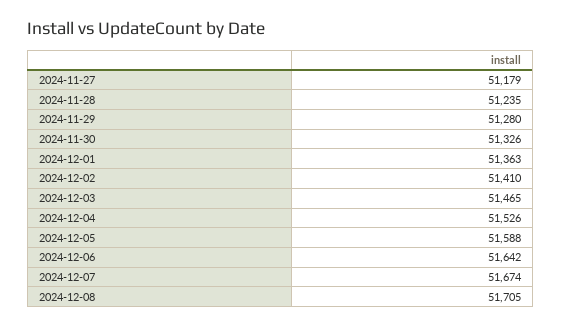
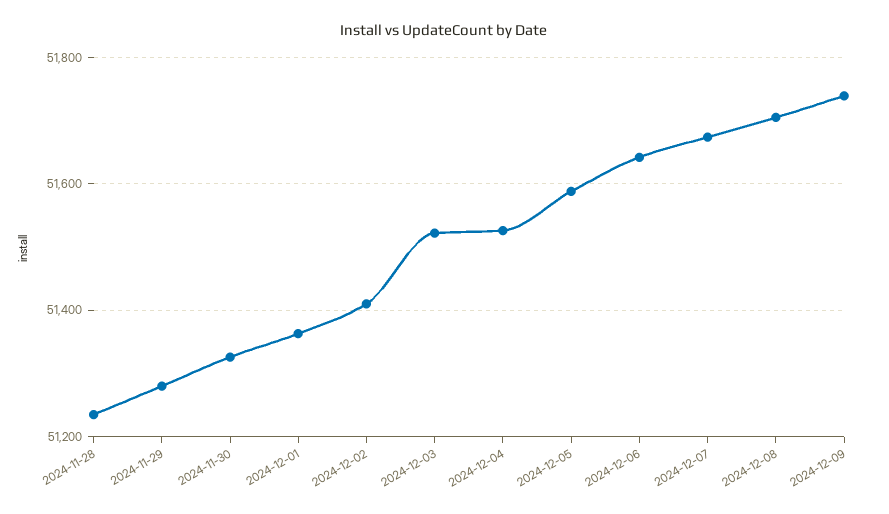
2024-11-27: 51179 -> none
2024-12-03: 51465 -> 51520
2024-12-09: none -> 51740

